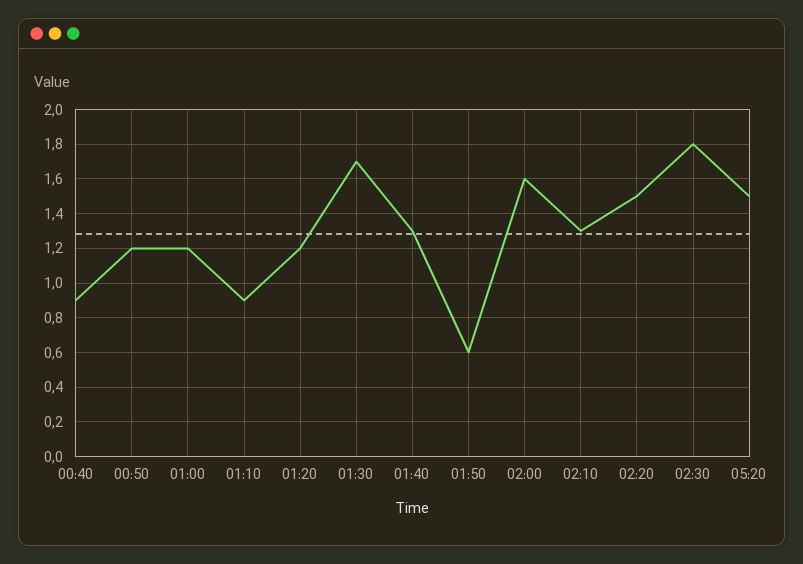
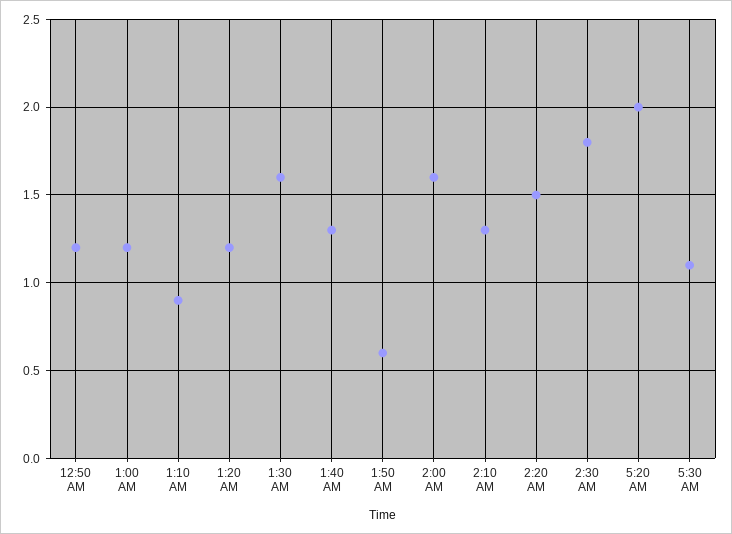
00:40: 0.9 -> none
01:30: 1.7 -> 1.6
05:20: 1.5 -> 2
5:30 AM: none -> 1.1

